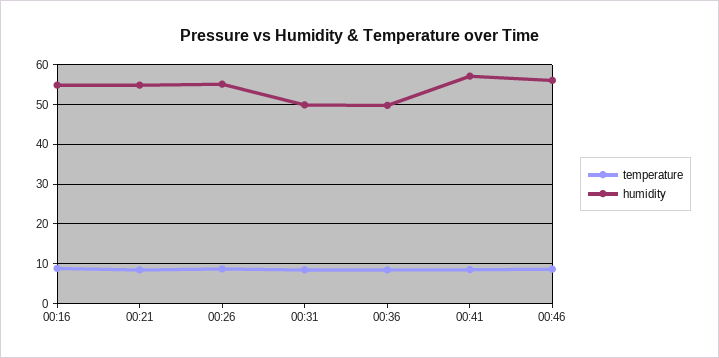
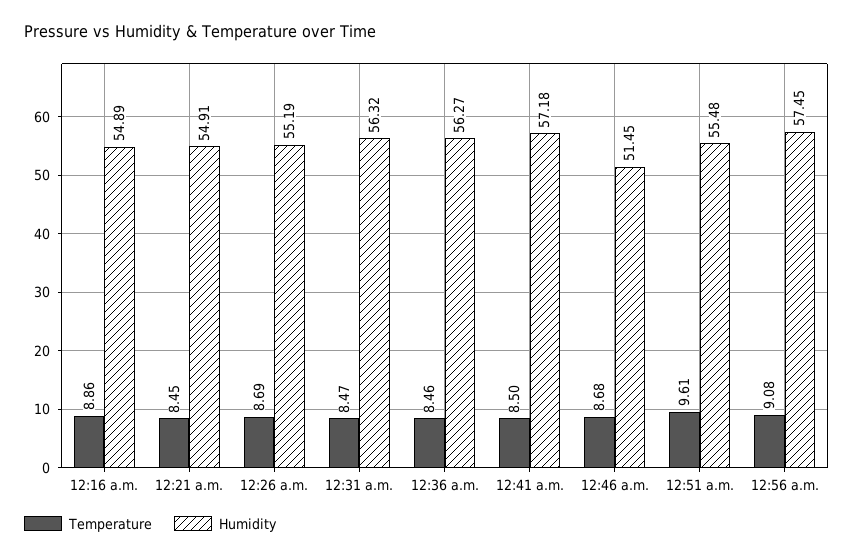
humidity, 00:31: 50 -> 56.32
humidity, 00:36: 50 -> 56.27
humidity, 00:46: 56 -> 51.45
temperature, 12:51 a.m.: none -> 9.61
humidity, 12:51 a.m.: none -> 55.48
temperature, 12:56 a.m.: none -> 9.08
humidity, 12:56 a.m.: none -> 57.45

